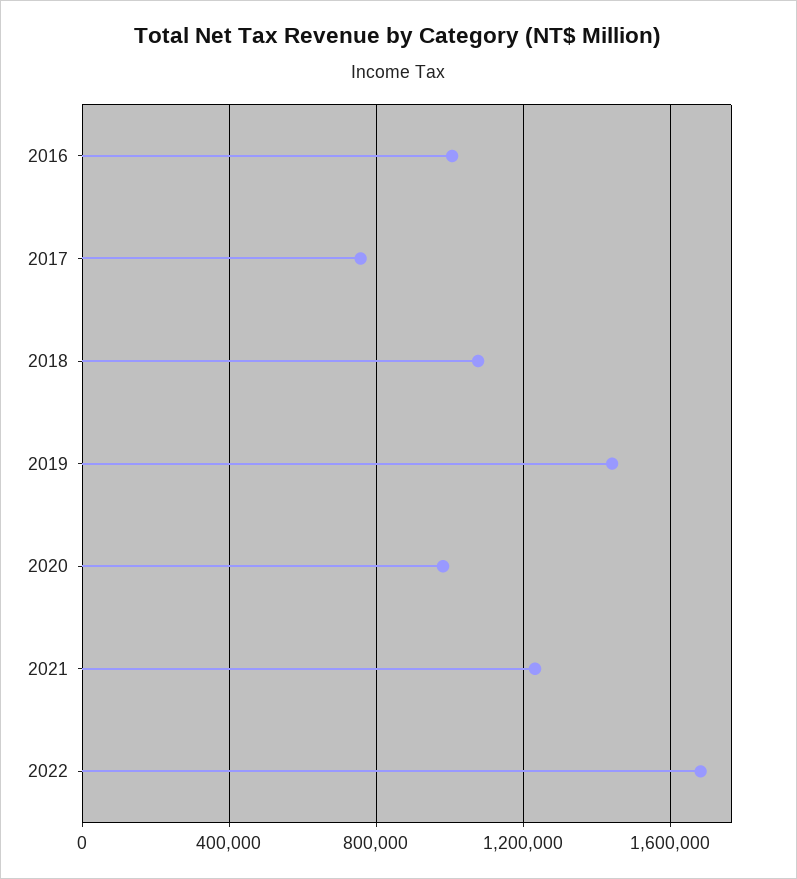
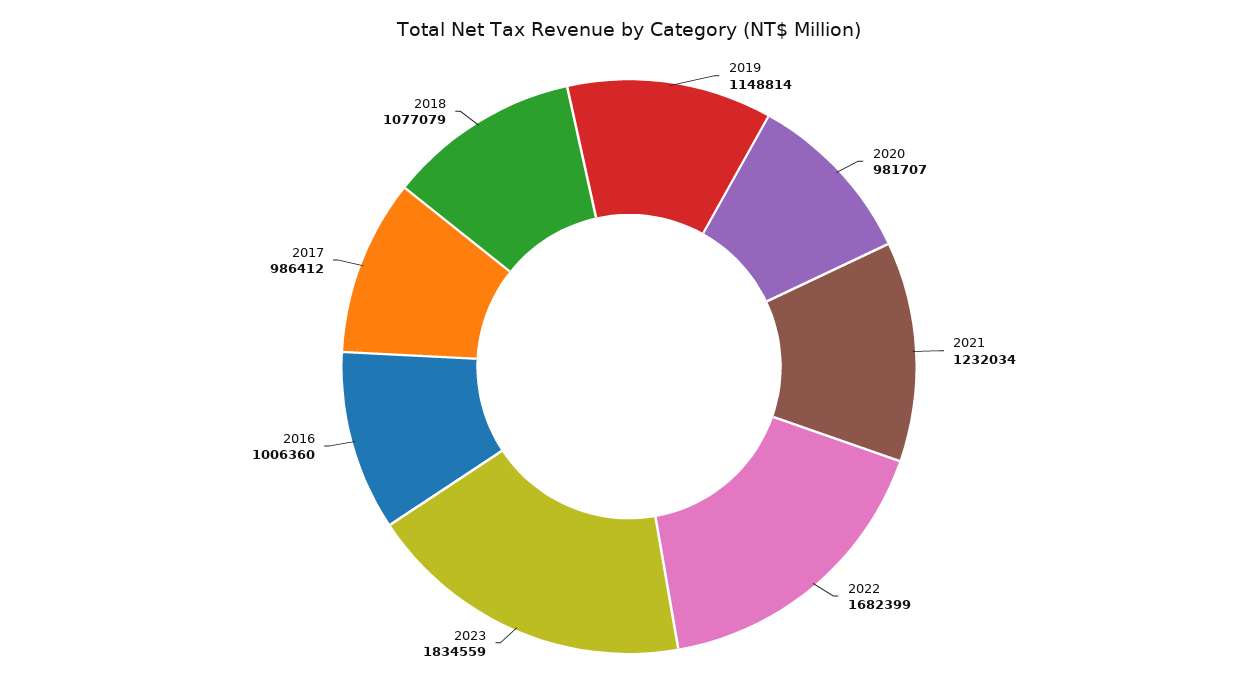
2017: 750000 -> 986412
2019: 1450000 -> 1148814
2023: none -> 1834559

